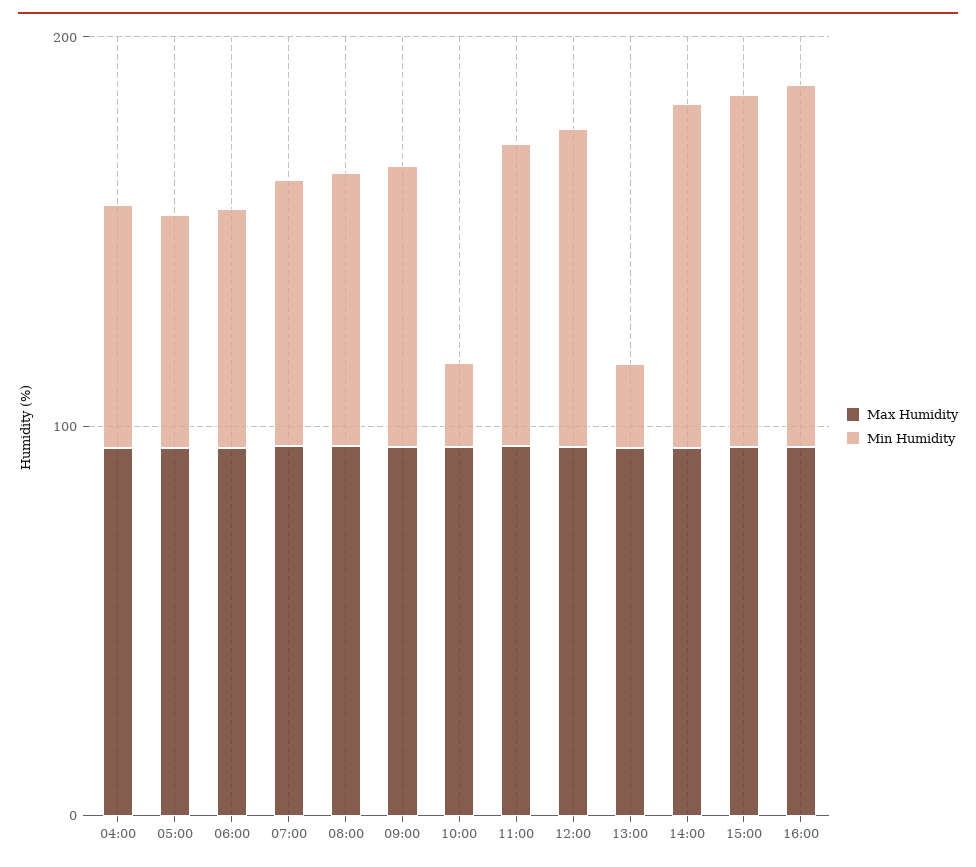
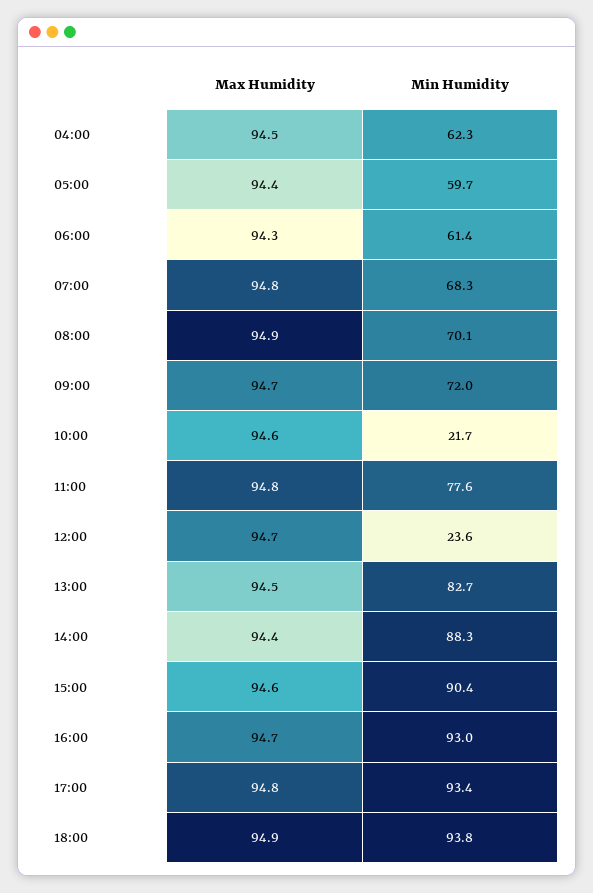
Min Humidity, 12:00: 80 -> 23.6
Min Humidity, 13:00: 20 -> 82.7
Max Humidity, 17:00: none -> 94.8
Min Humidity, 17:00: none -> 93.4
Max Humidity, 18:00: none -> 94.9
Min Humidity, 18:00: none -> 93.8

